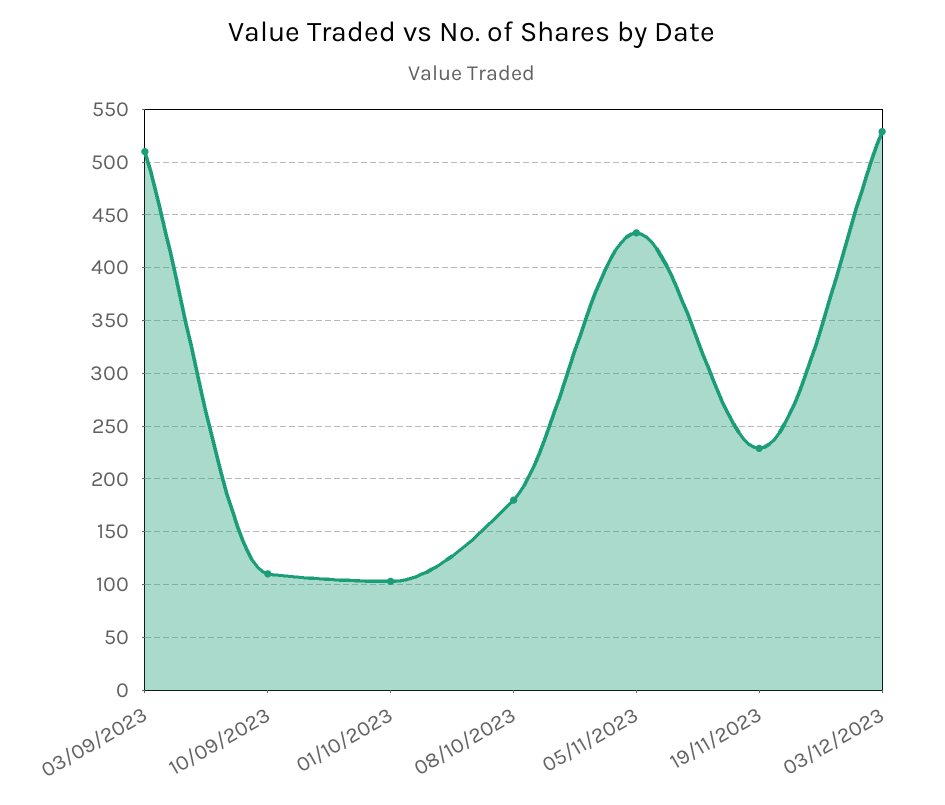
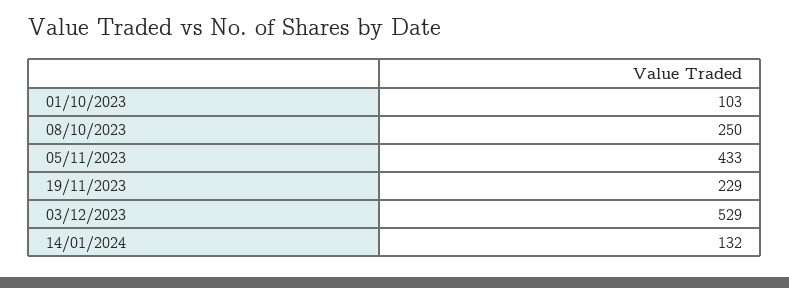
03/09/2023: 510 -> none
10/09/2023: 110 -> none
08/10/2023: 180 -> 250
14/01/2024: none -> 132

